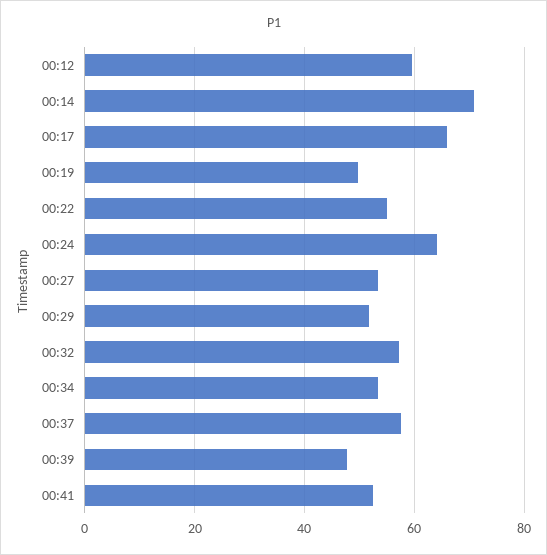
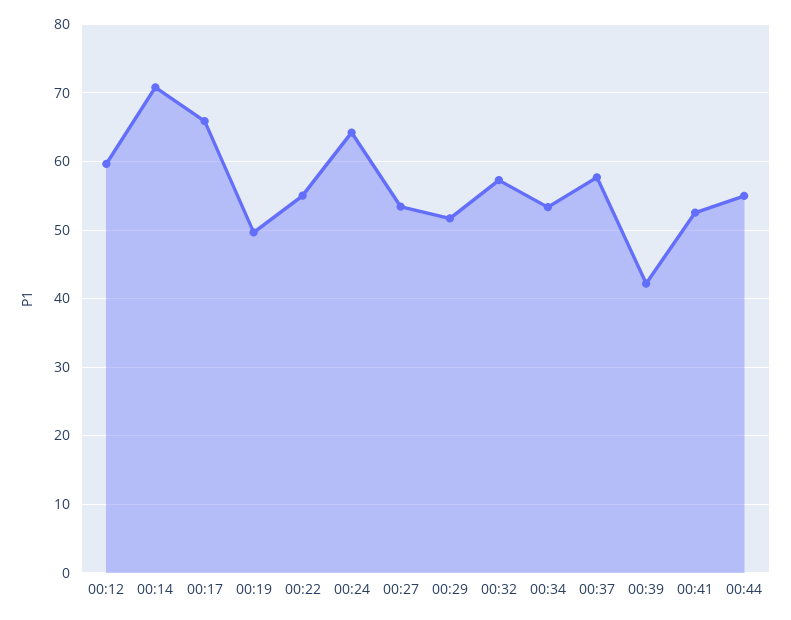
00:39: 48 -> 42
00:44: none -> 55

